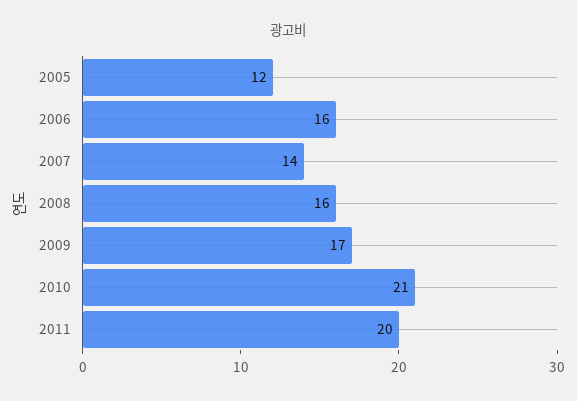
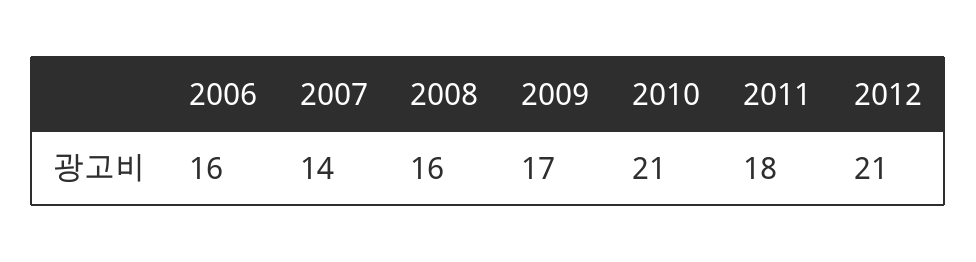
2005: 12 -> none
2011: 20 -> 18
2012: none -> 21

